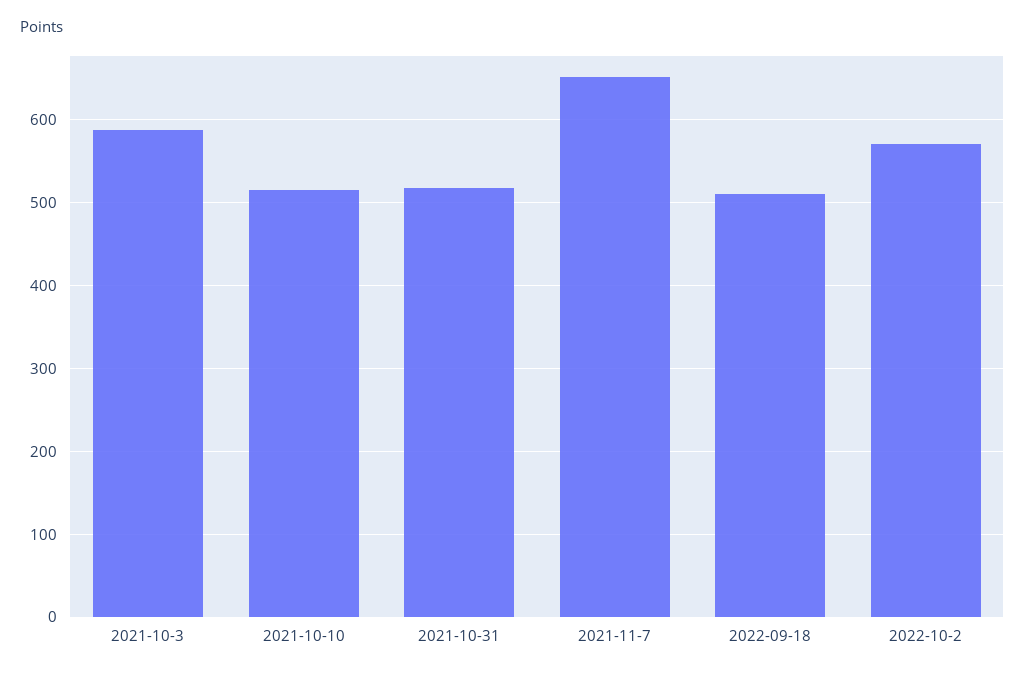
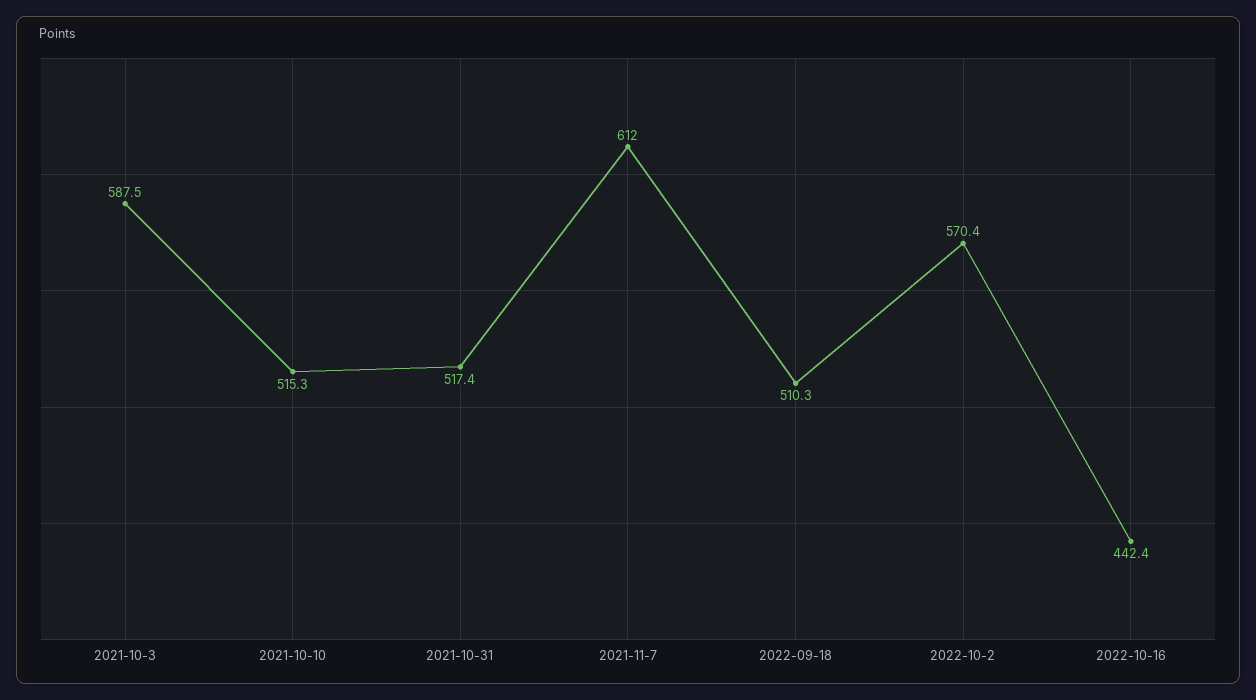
2021-11-7: 650 -> 612
2022-10-16: none -> 442.4

